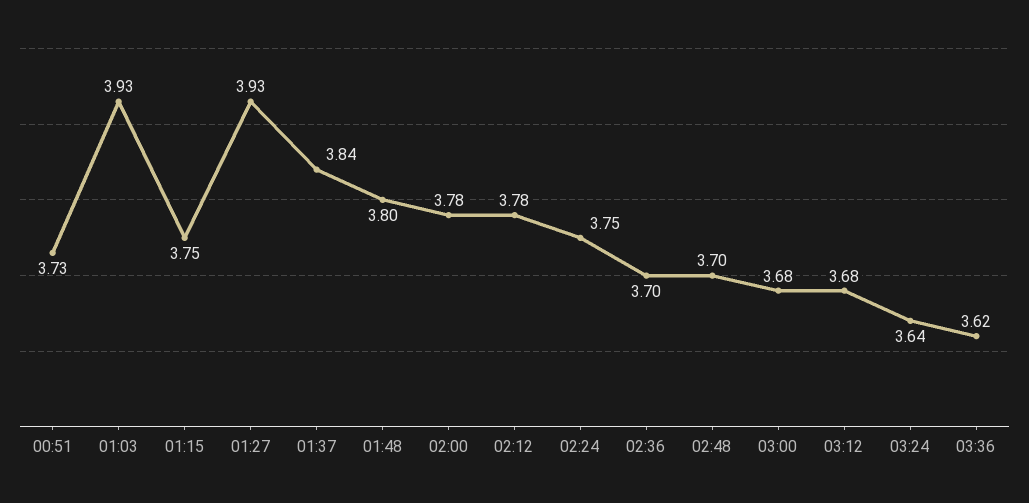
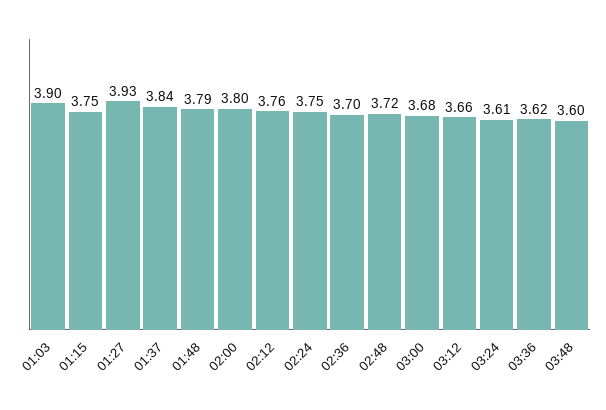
00:51: 3.73 -> none
01:03: 3.93 -> 3.9
01:48: 3.8 -> 3.79
02:00: 3.78 -> 3.8
02:12: 3.78 -> 3.76
02:48: 3.7 -> 3.72
03:12: 3.68 -> 3.66
03:24: 3.64 -> 3.61
03:48: none -> 3.6

